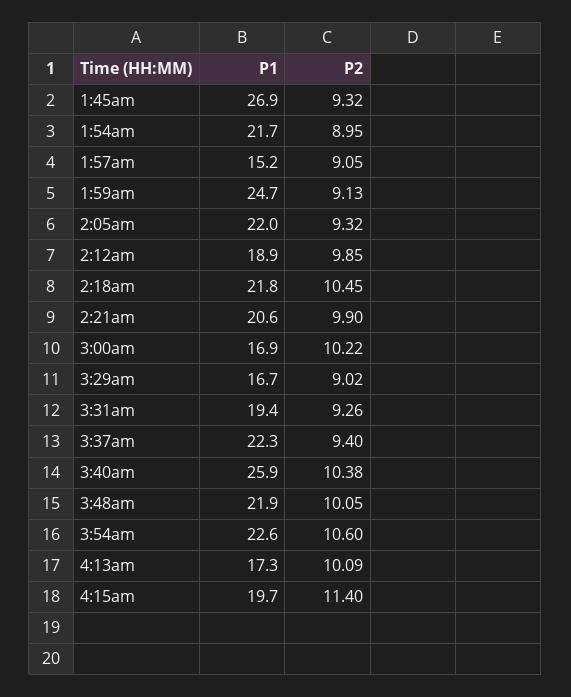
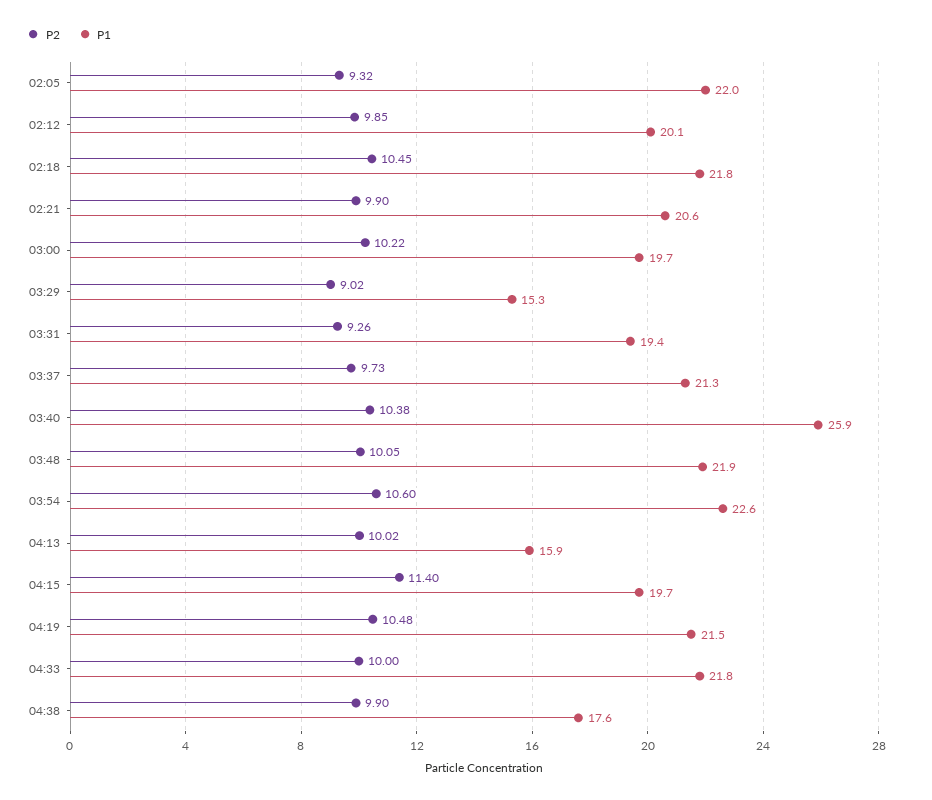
P1, 1:45am: 26.9 -> none
P2, 1:45am: 9.32 -> none
P1, 1:54am: 21.7 -> none
P2, 1:54am: 8.95 -> none
P1, 1:57am: 15.2 -> none
P2, 1:57am: 9.05 -> none
P1, 1:59am: 24.7 -> none
P2, 1:59am: 9.13 -> none
P1, 2:12am: 18.9 -> 20.1
P1, 3:00am: 16.9 -> 19.7
P1, 3:29am: 16.7 -> 15.3
P1, 3:37am: 22.3 -> 21.3
P2, 3:37am: 9.4 -> 9.73
P1, 4:13am: 17.3 -> 15.9
P2, 4:13am: 10.09 -> 10.02
P2, 04:19: none -> 10.48
P1, 04:19: none -> 21.5
P2, 04:33: none -> 10
P1, 04:33: none -> 21.8
P2, 04:38: none -> 9.9
P1, 04:38: none -> 17.6

